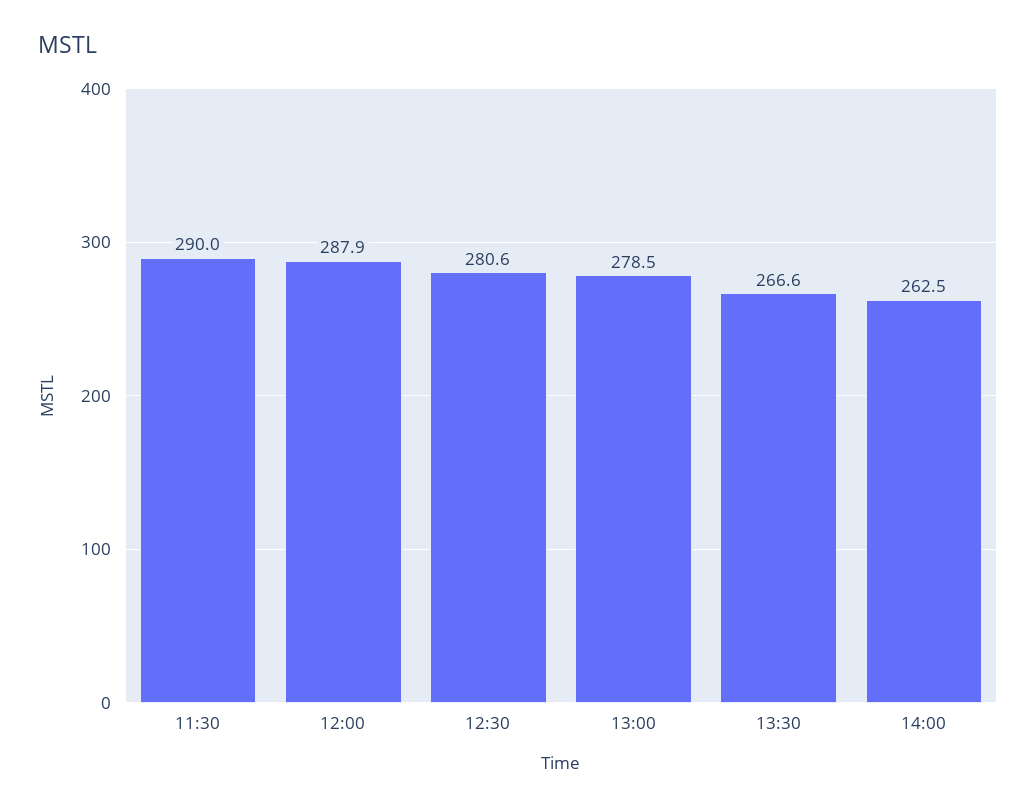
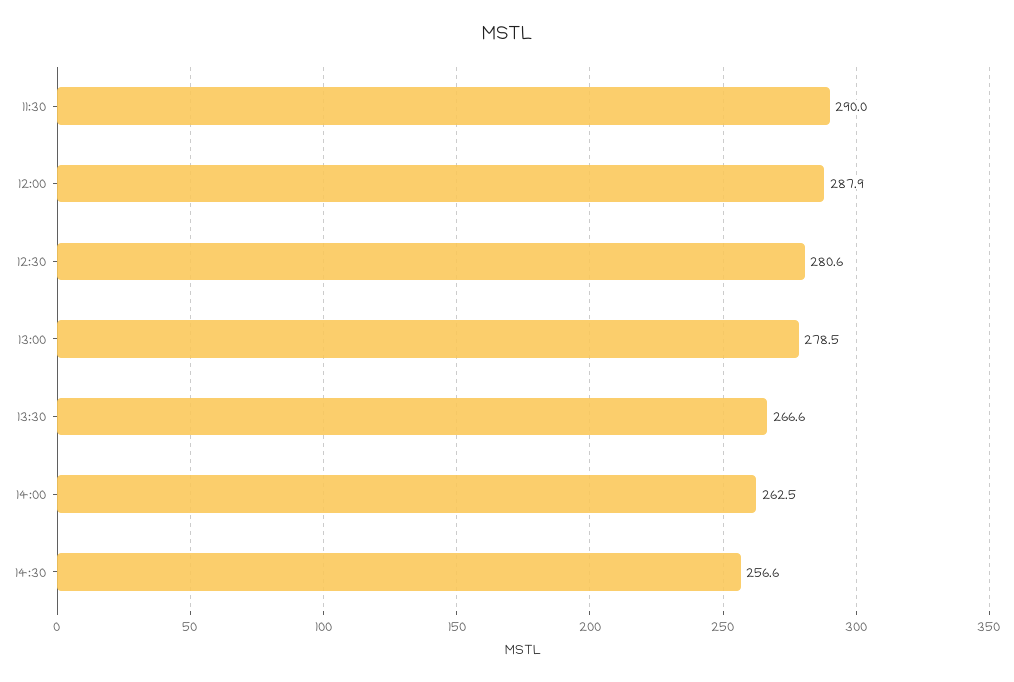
14:30: none -> 256.6

